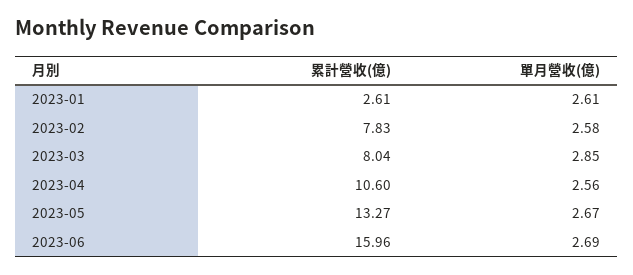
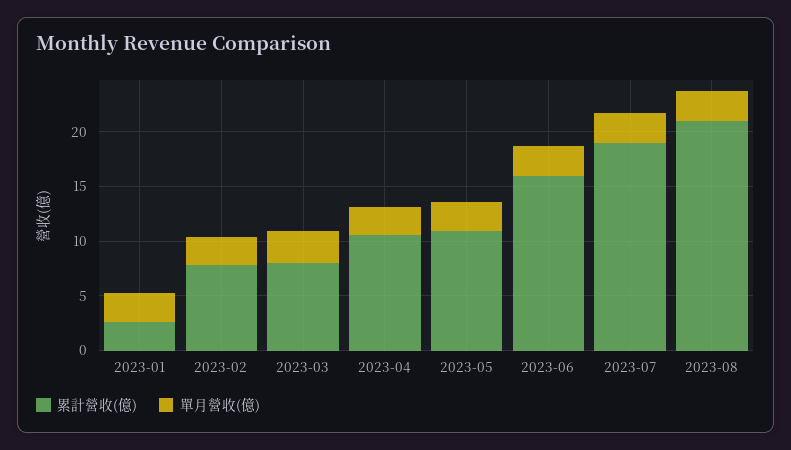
累計營收(億), 2023-05: 13.27 -> 11
累計營收(億), 2023-07: none -> 19
單月營收(億), 2023-07: none -> 3
累計營收(億), 2023-08: none -> 21
單月營收(億), 2023-08: none -> 3

